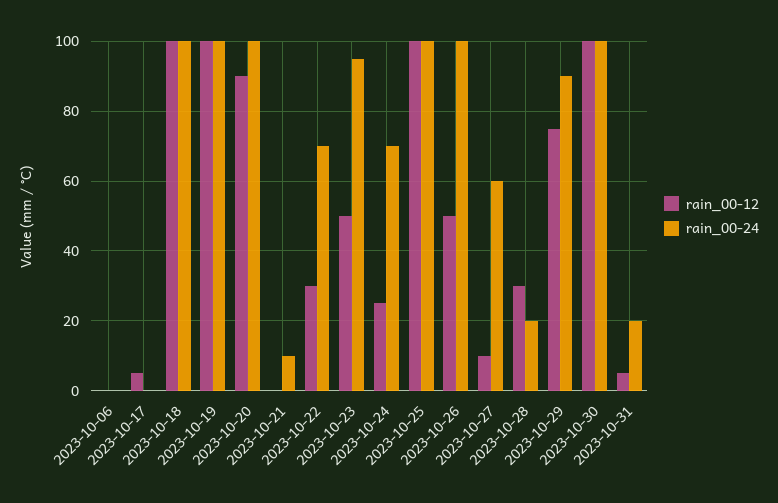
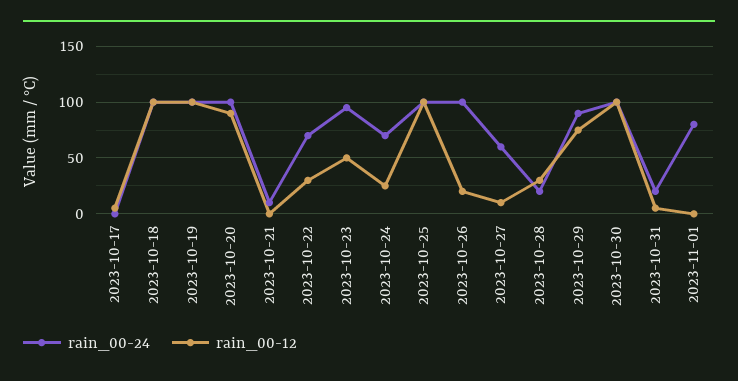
rain_00-12, 2023-10-06: 0 -> none
rain_00-24, 2023-10-06: 0 -> none
rain_00-12, 2023-10-26: 50 -> 20
rain_00-24, 2023-11-01: none -> 80
rain_00-12, 2023-11-01: none -> 0

